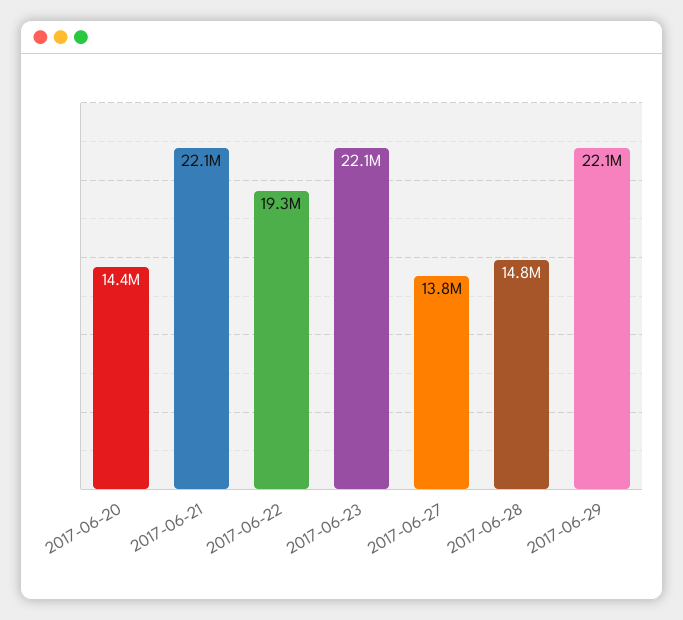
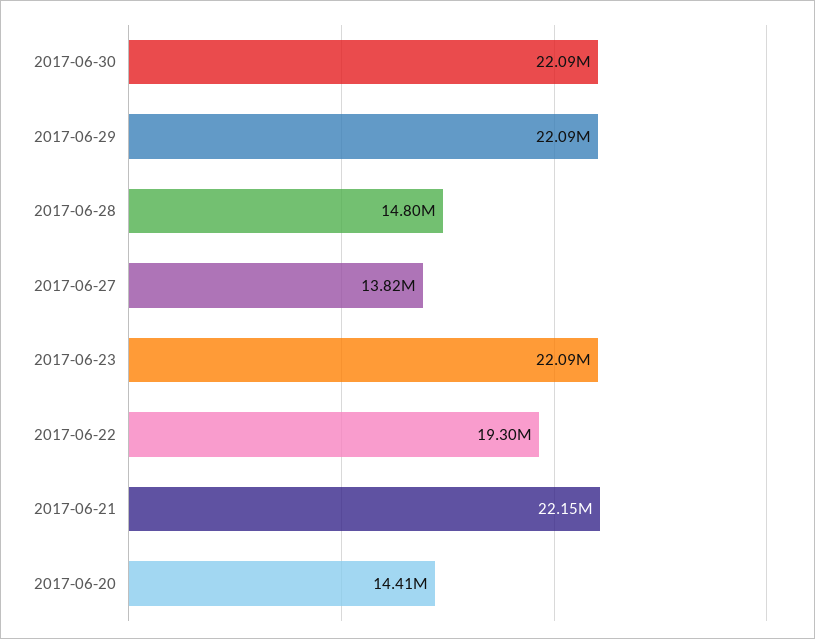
2017-06-30: none -> 22090000

